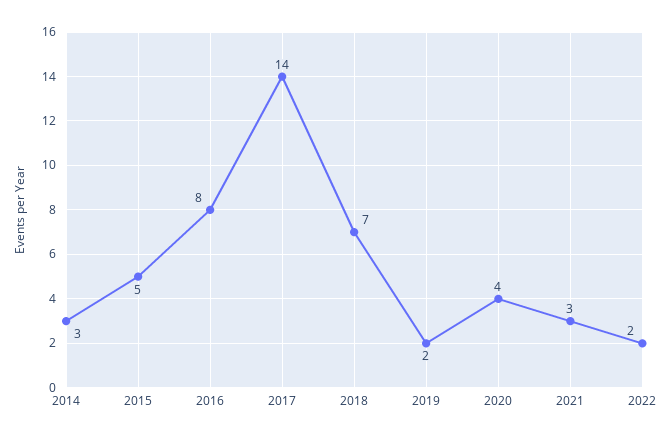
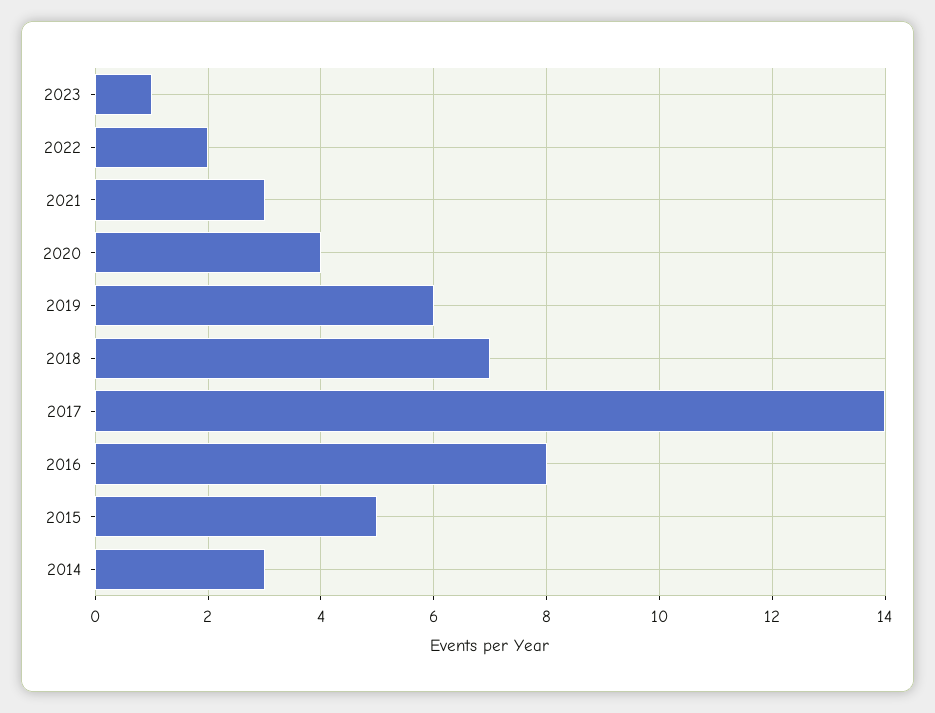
2019: 2 -> 6
2023: none -> 1

